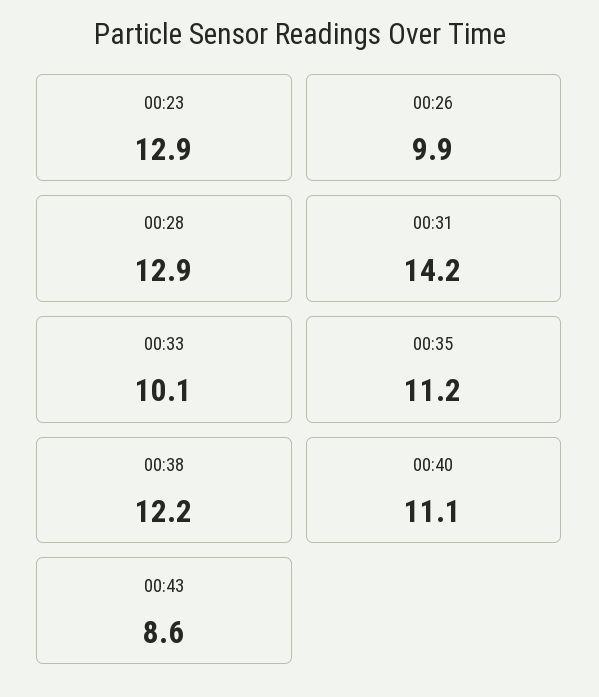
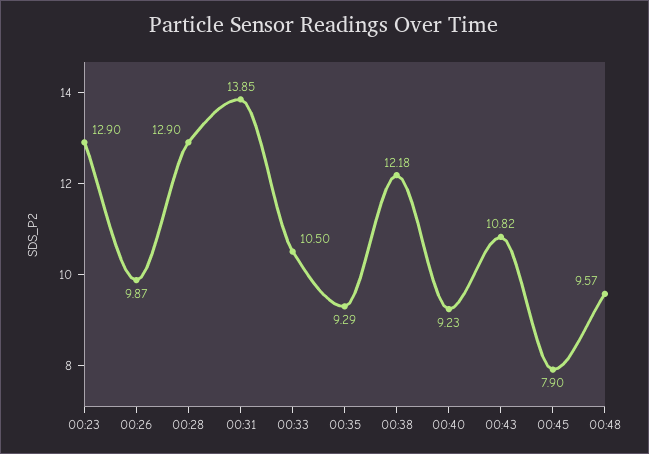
00:31: 14.2 -> 13.85
00:33: 10.1 -> 10.5
00:35: 11.2 -> 9.29
00:40: 11.1 -> 9.23
00:43: 8.6 -> 10.82
00:45: none -> 7.9
00:48: none -> 9.57

